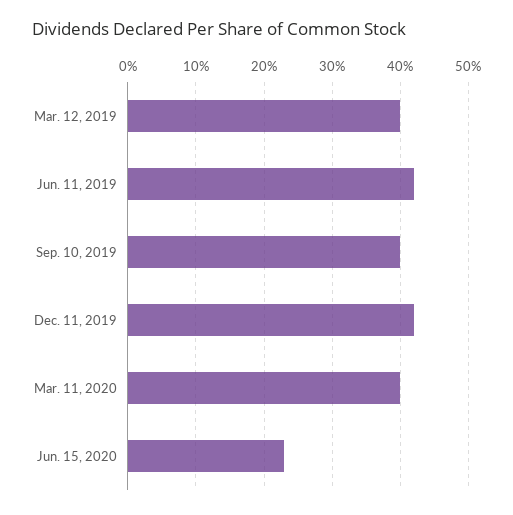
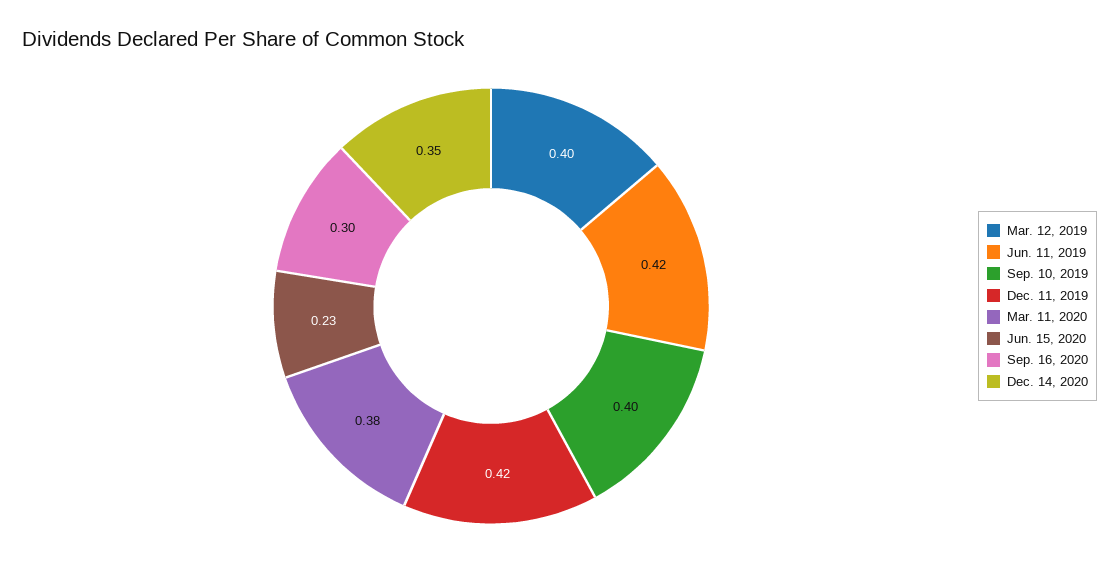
Mar. 11, 2020: 0.4 -> 0.38
Sep. 16, 2020: none -> 0.3
Dec. 14, 2020: none -> 0.35

